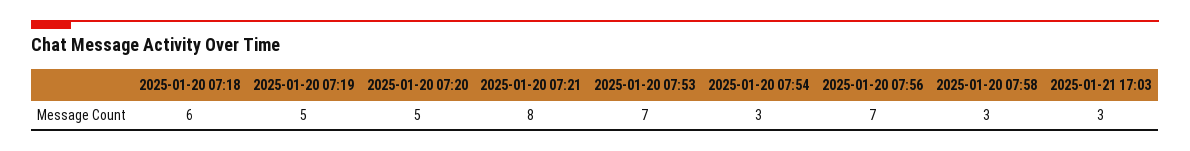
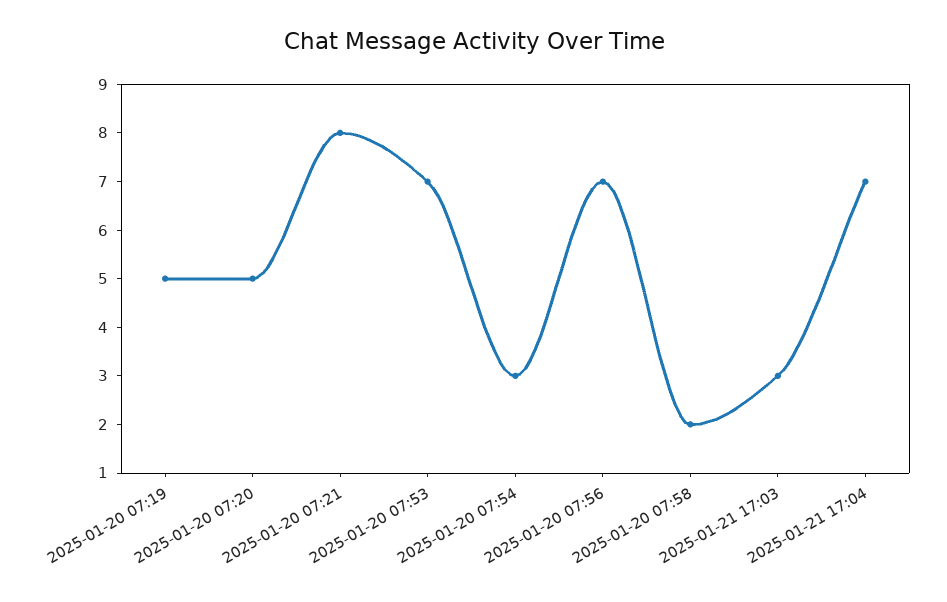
2025-01-20 07:18: 6 -> none
2025-01-20 07:58: 3 -> 2
2025-01-21 17:04: none -> 7

